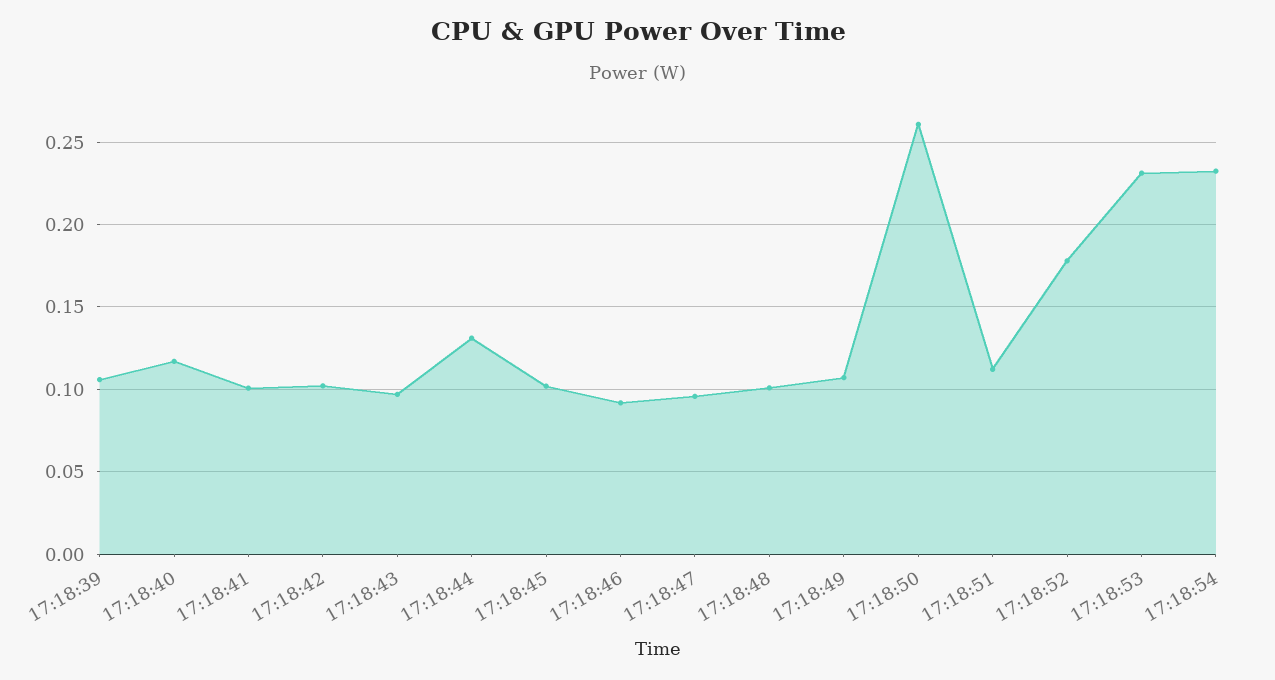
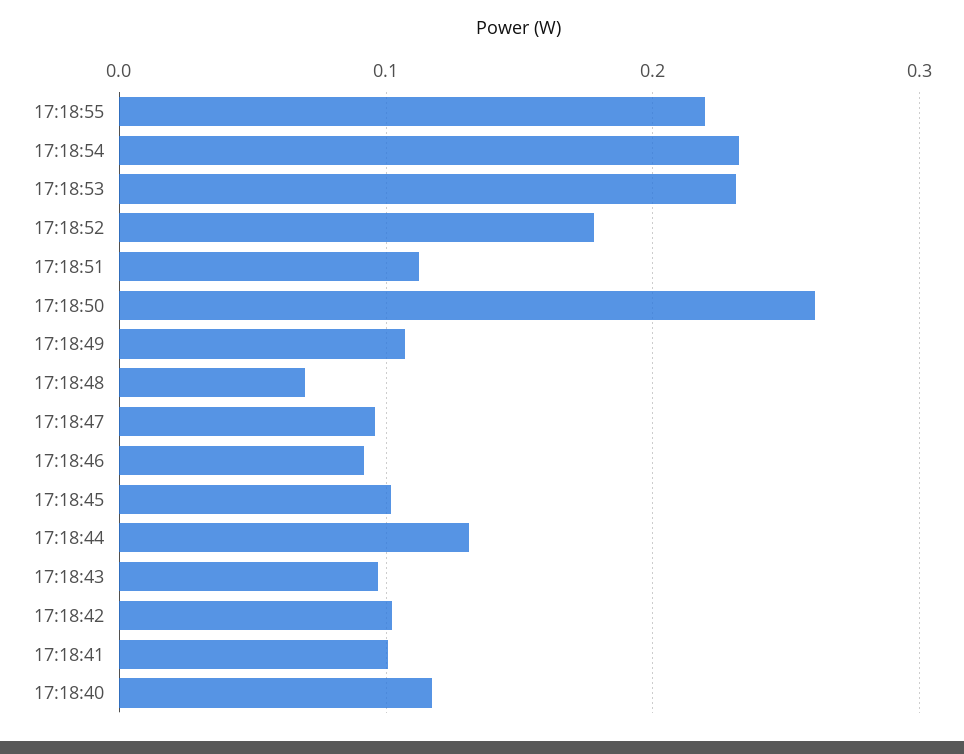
17:18:39: 0.105 -> none
17:18:48: 0.1 -> 0.07
17:18:55: none -> 0.22

